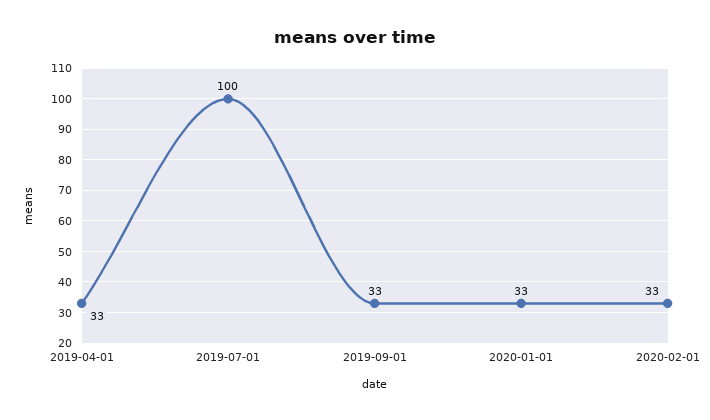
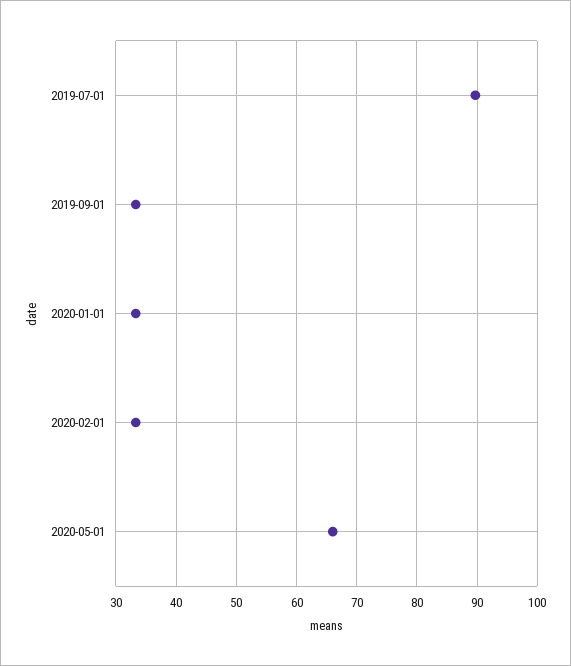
2019-04-01: 33 -> none
2019-07-01: 100 -> 90
2020-05-01: none -> 66

